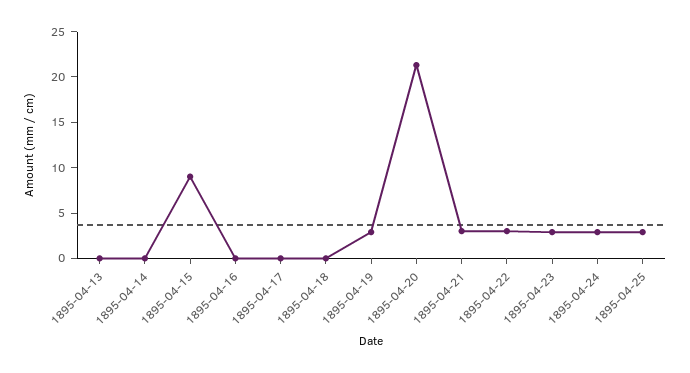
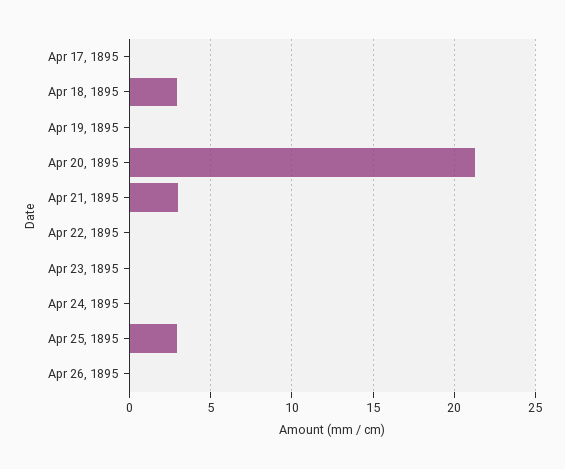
1895-04-13: 0 -> none
1895-04-14: 0 -> none
1895-04-15: 9 -> none
1895-04-16: 0 -> none
1895-04-18: 0 -> 3
1895-04-19: 3 -> 0
1895-04-22: 3 -> 0
1895-04-23: 3 -> 0
1895-04-24: 3 -> 0
Apr 26, 1895: none -> 0

